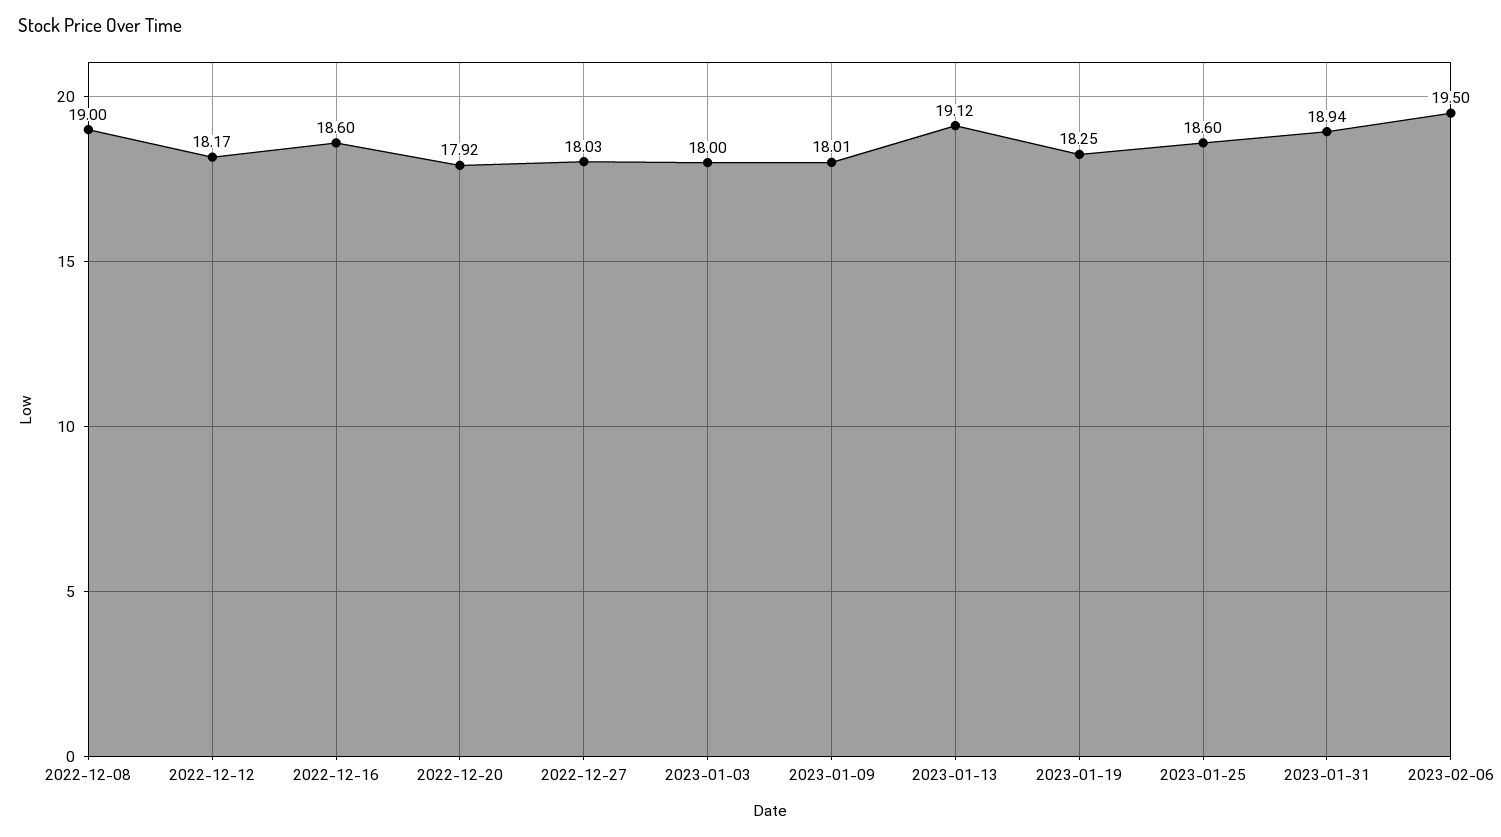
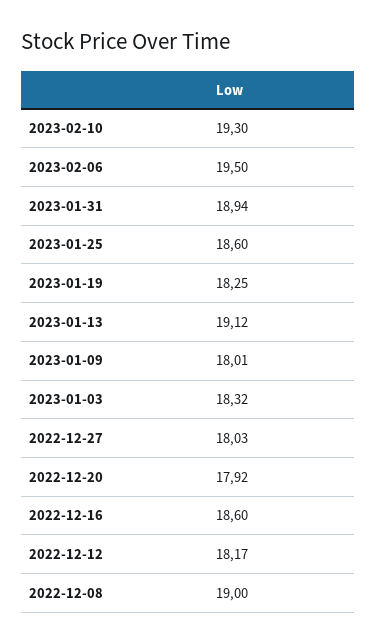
2023-01-03: 18 -> 18.32
2023-02-10: none -> 19.3

